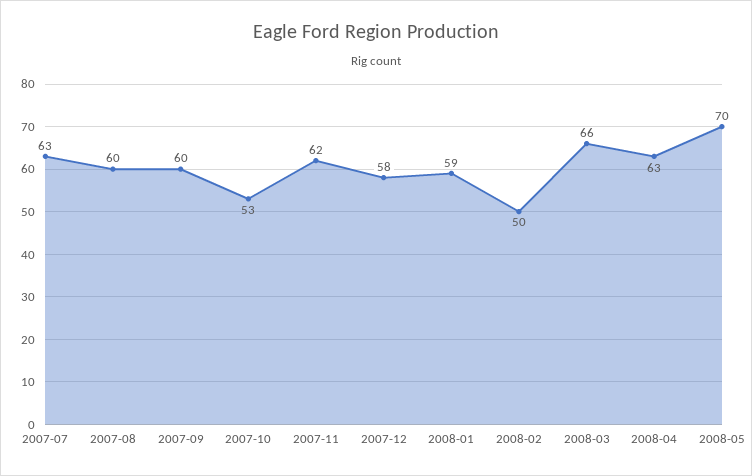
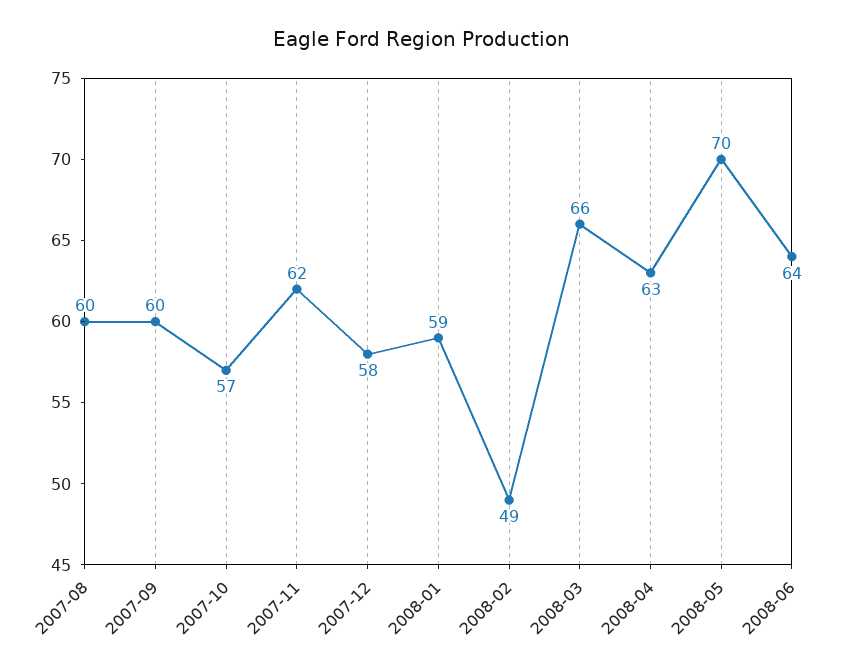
2007-07: 63 -> none
2007-10: 53 -> 57
2008-02: 50 -> 49
2008-06: none -> 64

